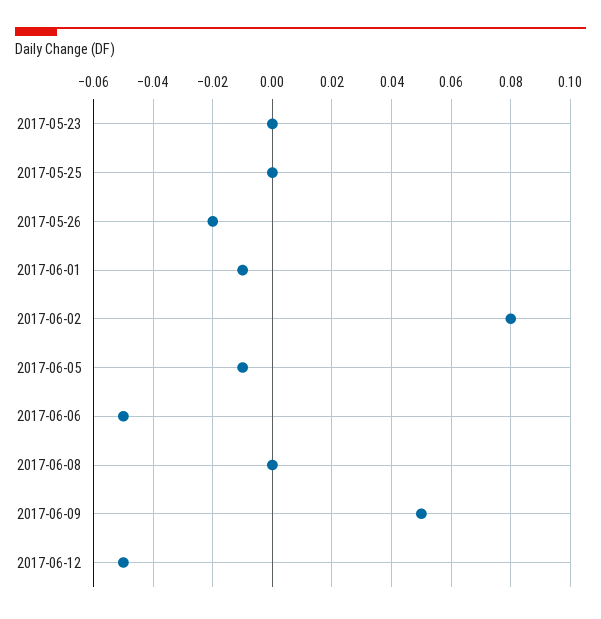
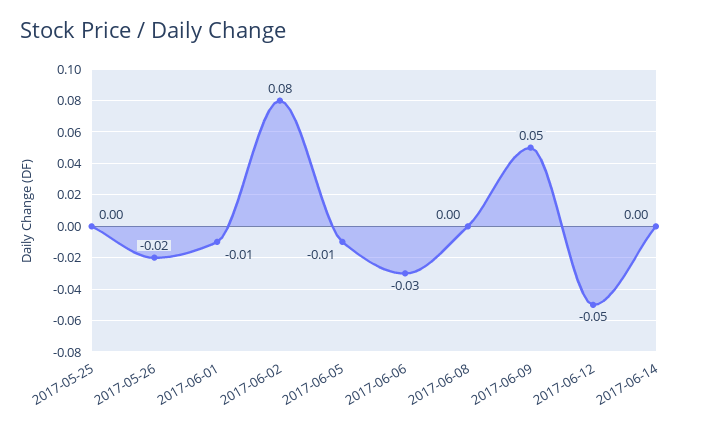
2017-05-23: 0 -> none
2017-06-06: -0.05 -> -0.03
2017-06-14: none -> 0

